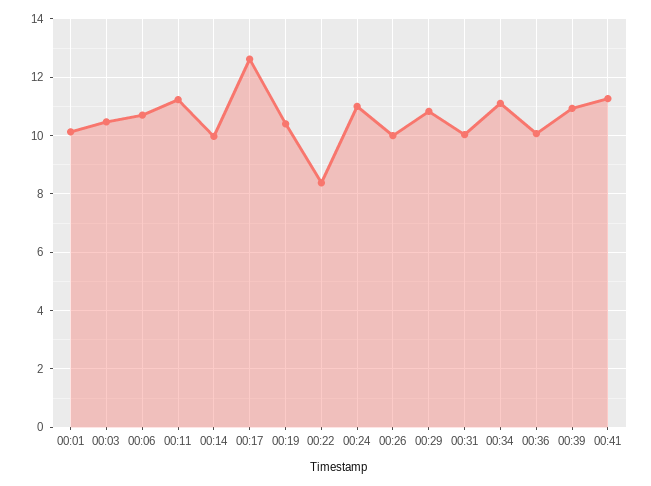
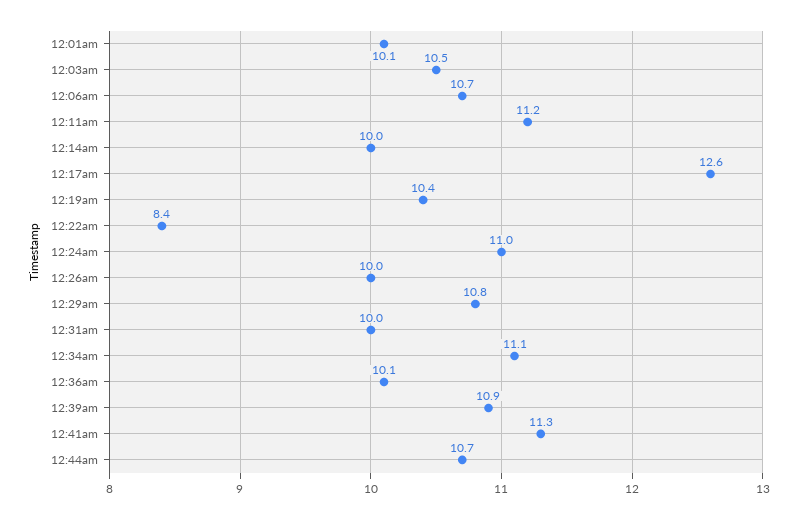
12:44am: none -> 10.7

